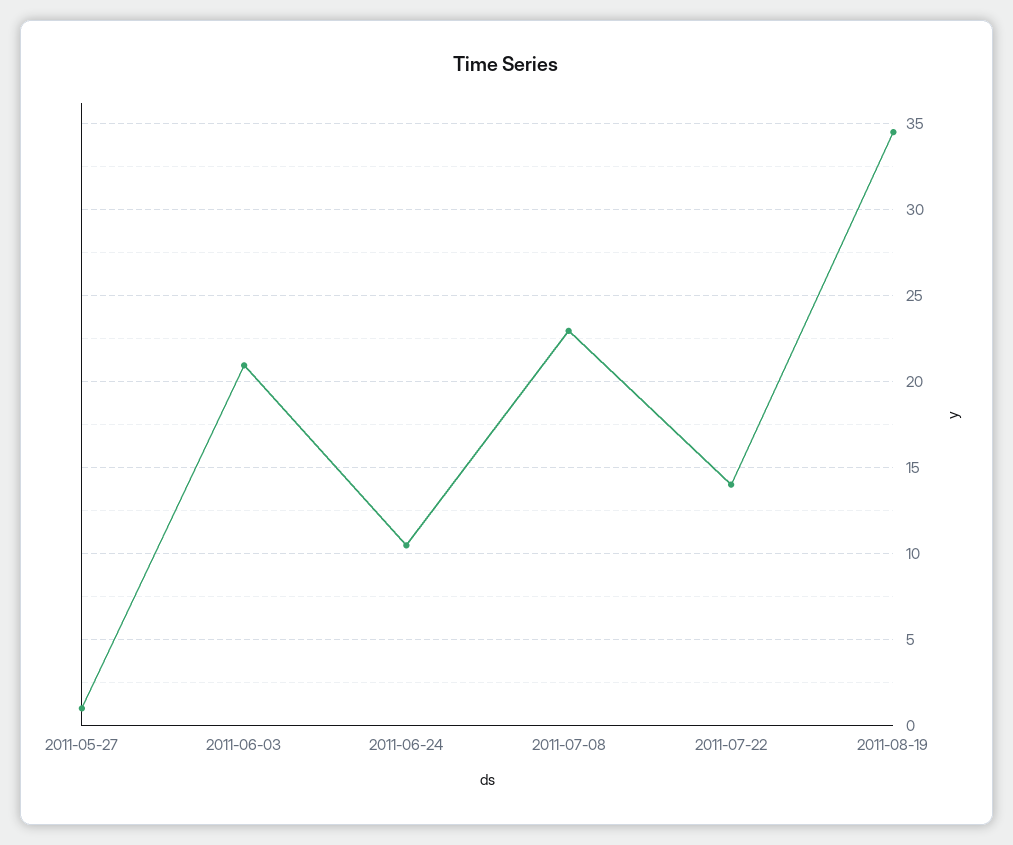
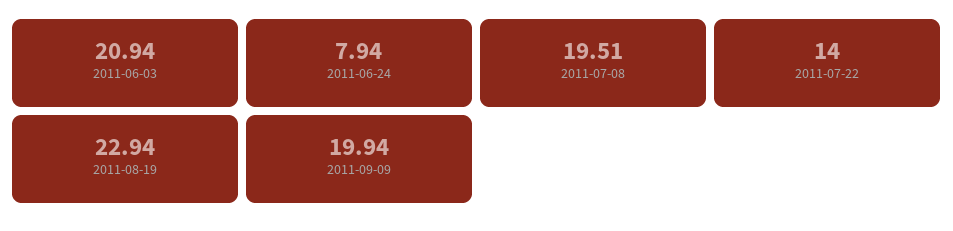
2011-05-27: 1 -> none
2011-06-24: 10.5 -> 7.94
2011-07-08: 23 -> 19.51
2011-08-19: 34.5 -> 22.94
2011-09-09: none -> 19.94

